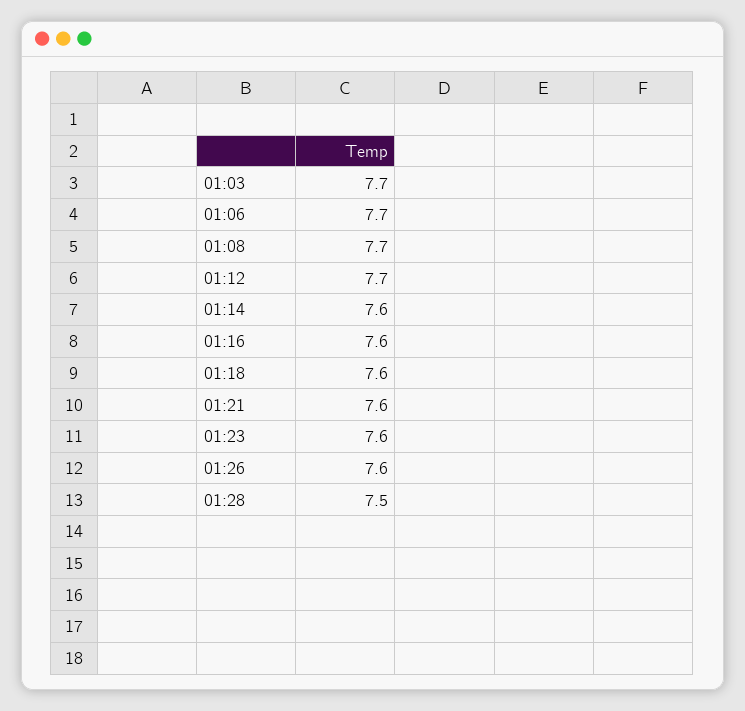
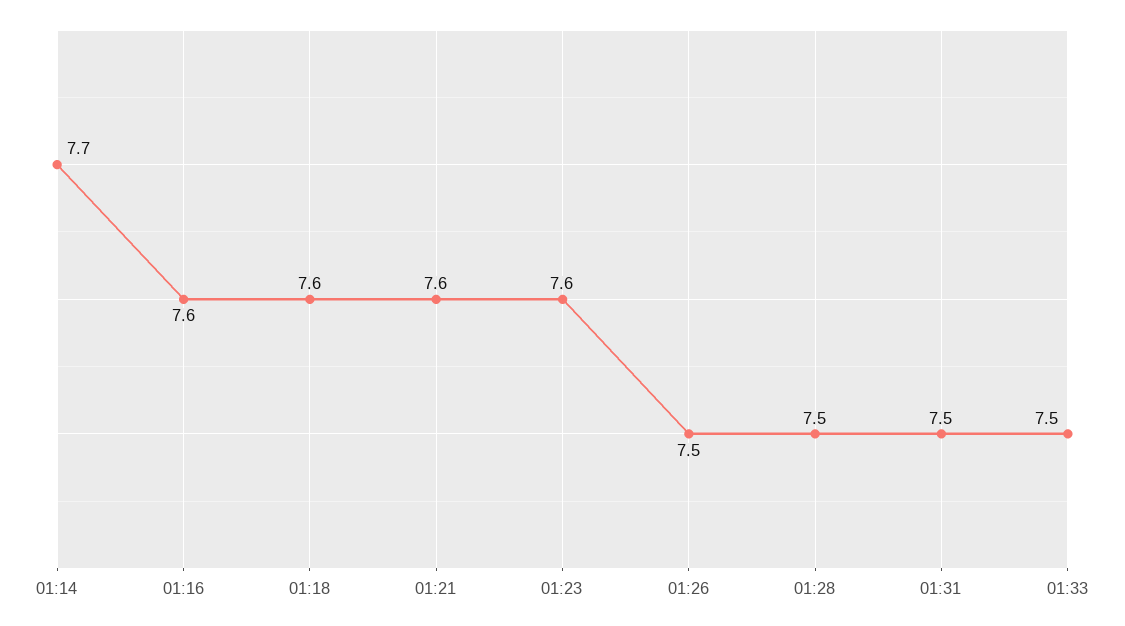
01:03: 7.7 -> none
01:06: 7.7 -> none
01:08: 7.7 -> none
01:12: 7.7 -> none
01:14: 7.6 -> 7.7
01:26: 7.6 -> 7.5
01:31: none -> 7.5
01:33: none -> 7.5

